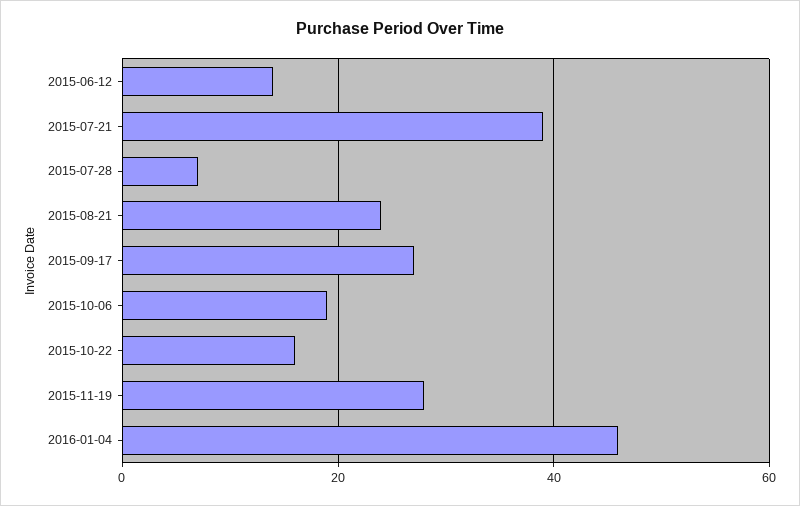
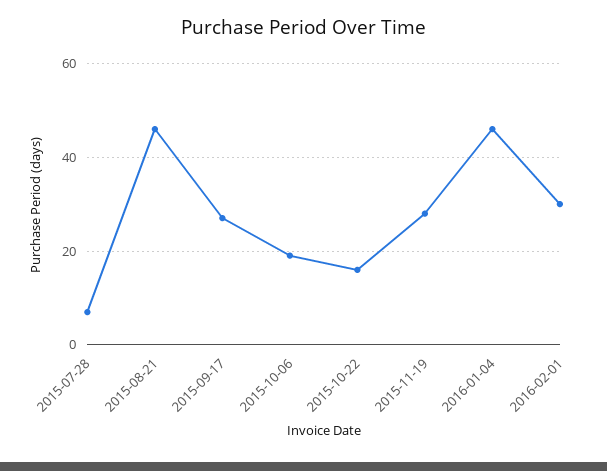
2015-06-12: 15 -> none
2015-07-21: 40 -> none
2015-08-21: 25 -> 45
2016-02-01: none -> 30

